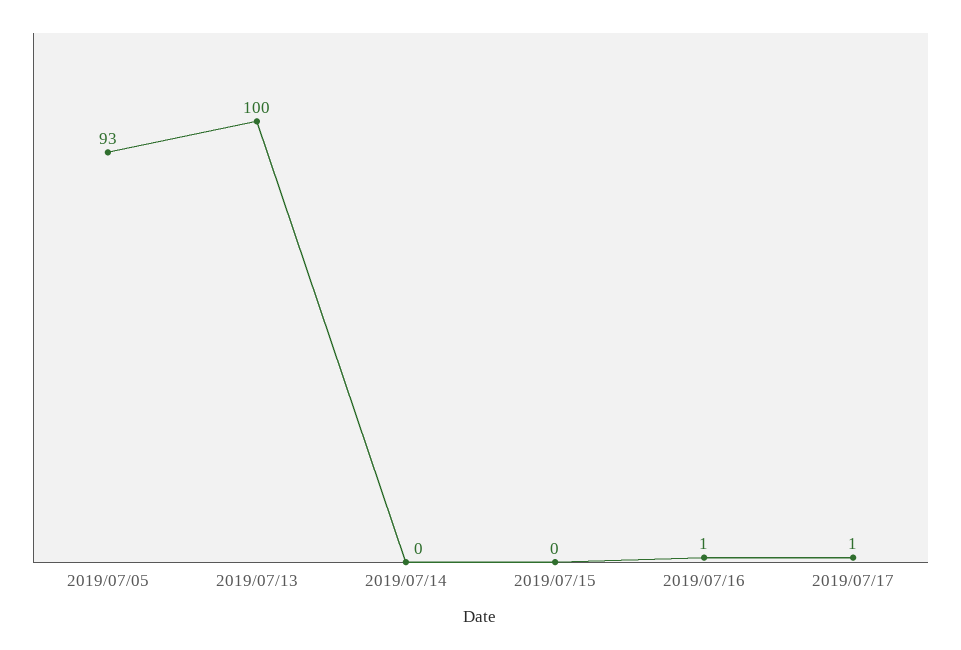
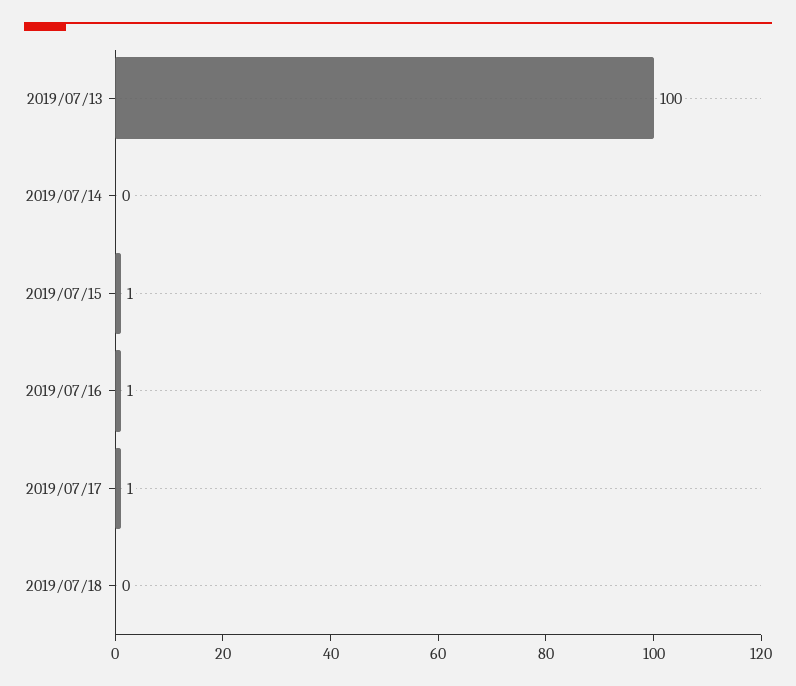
2019/07/05: 93 -> none
2019/07/15: 0 -> 1
2019/07/18: none -> 0

